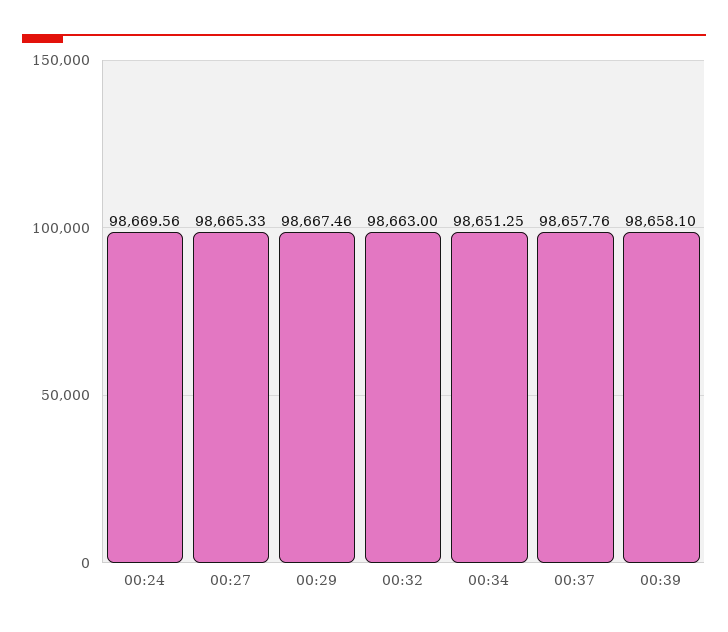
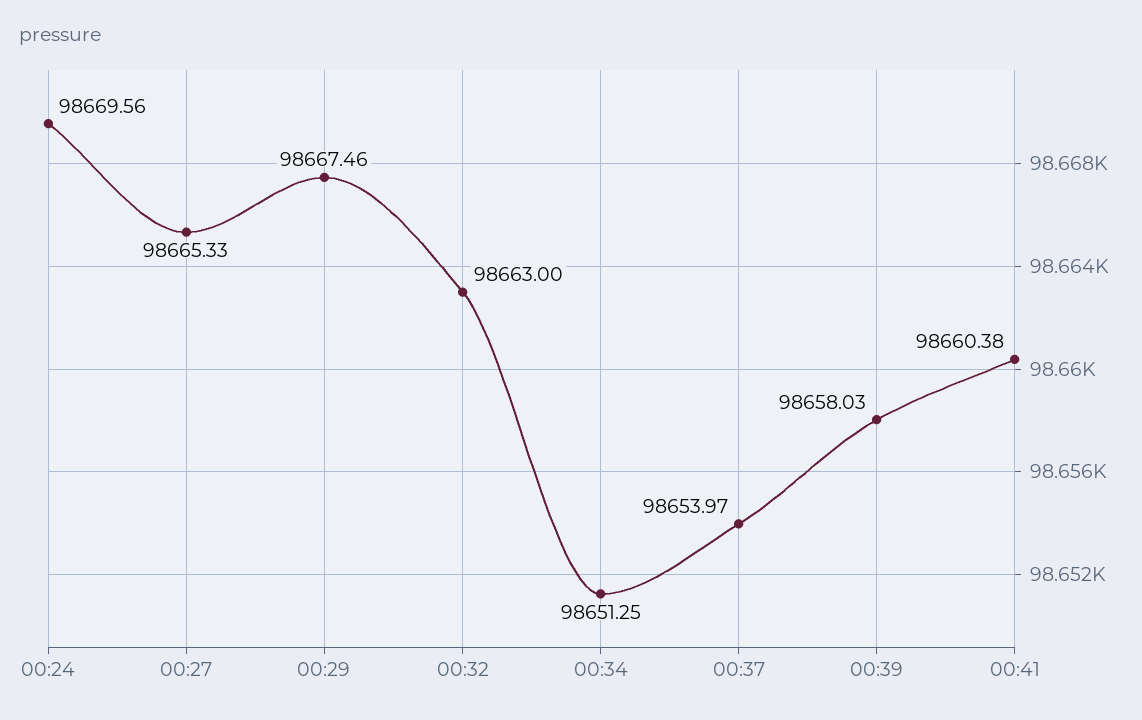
00:37: 98657.76 -> 98653.97
00:39: 98658.1 -> 98658.03
00:41: none -> 98660.38

